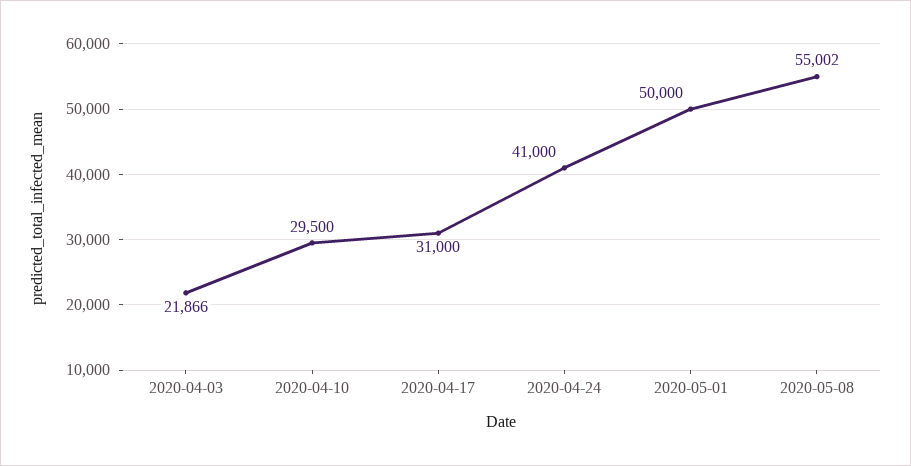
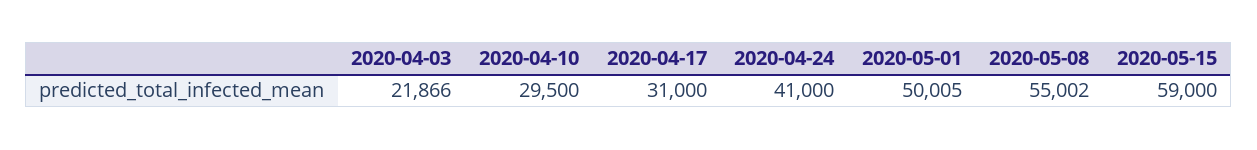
2020-05-01: 50000 -> 50005
2020-05-15: none -> 59000

